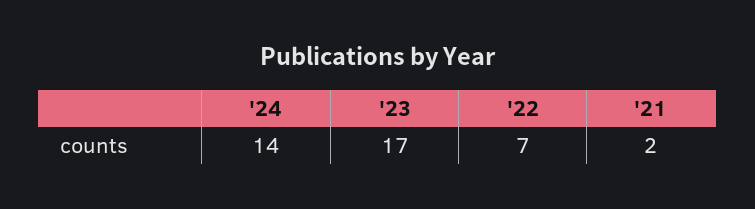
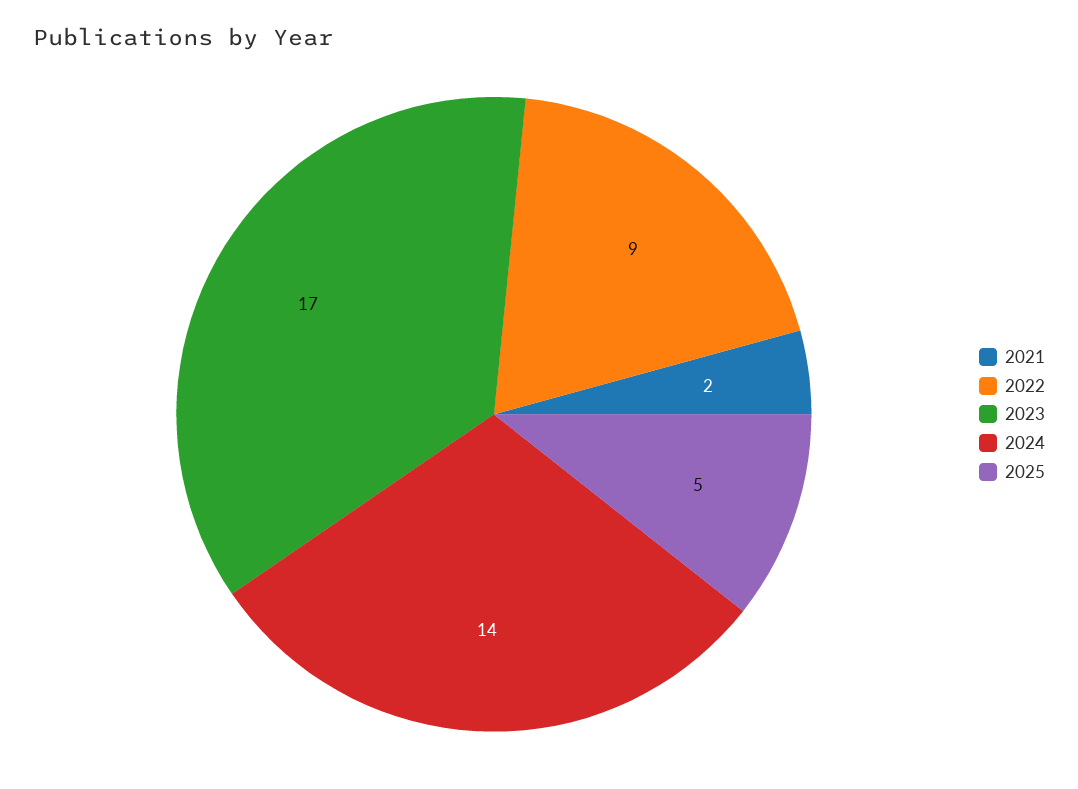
'22: 7 -> 9
2025: none -> 5

